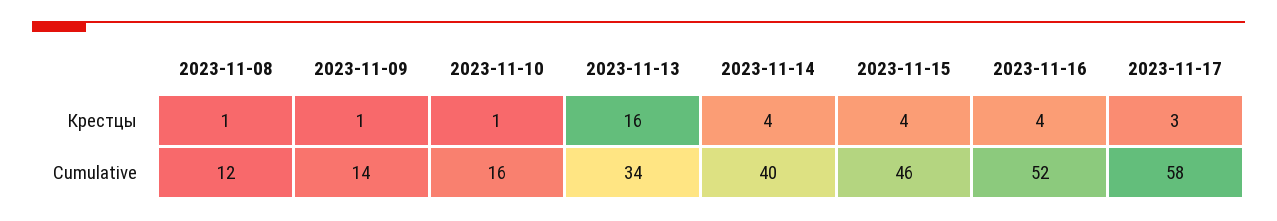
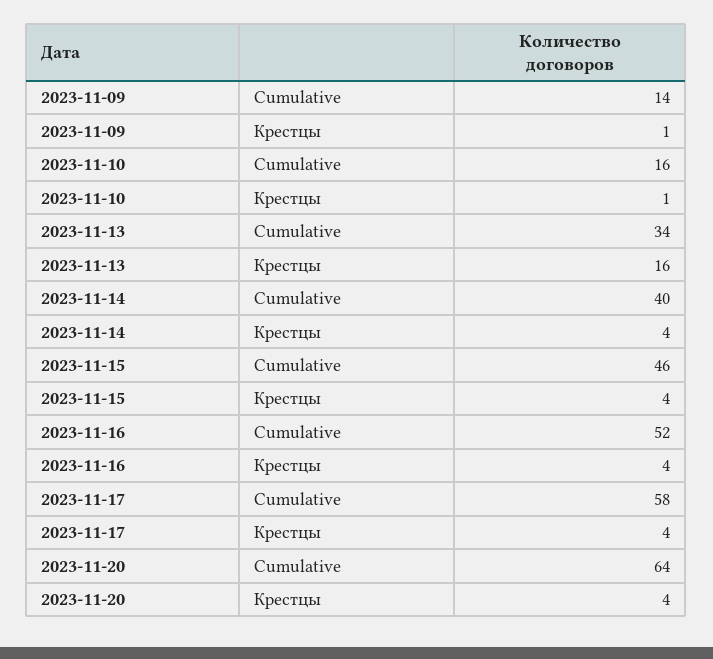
2023-11-08, Крестцы: 1 -> none
2023-11-17, Крестцы: 3 -> 4
2023-11-08, Cumulative: 12 -> none
2023-11-20, Cumulative: none -> 64
2023-11-20, Крестцы: none -> 4

